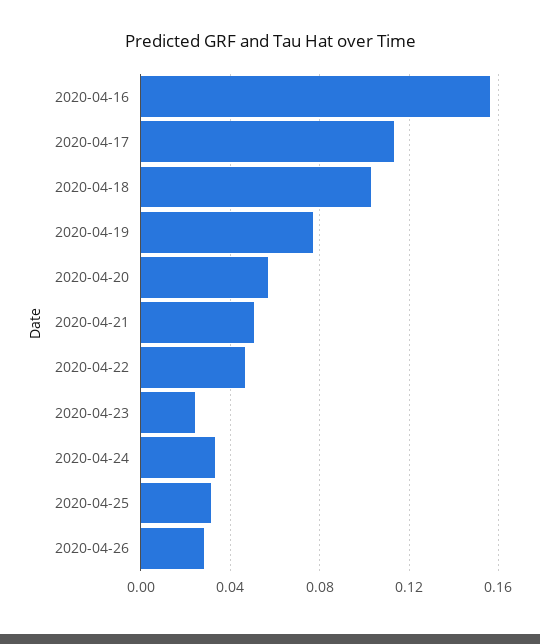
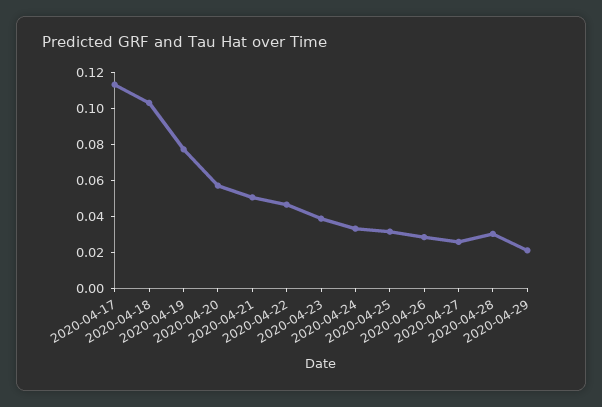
2020-04-16: 0.155 -> none
2020-04-23: 0.025 -> 0.04
2020-04-27: none -> 0.025
2020-04-28: none -> 0.03
2020-04-29: none -> 0.02

